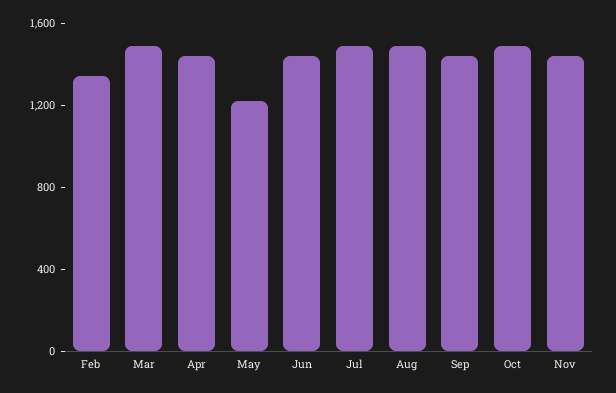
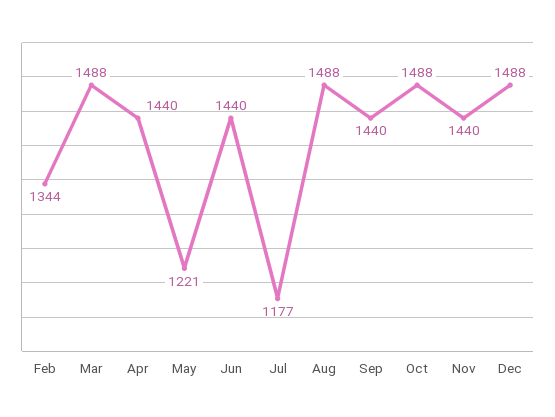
Jul: 1500 -> 1177
Dec: none -> 1488

